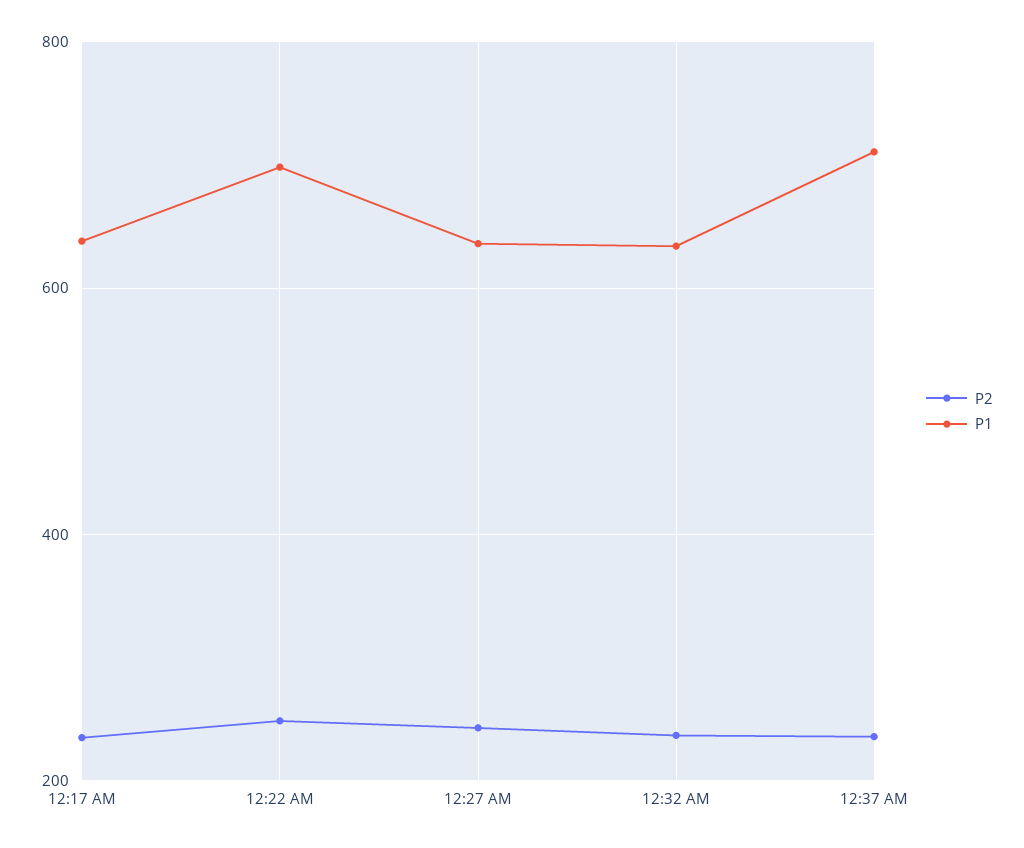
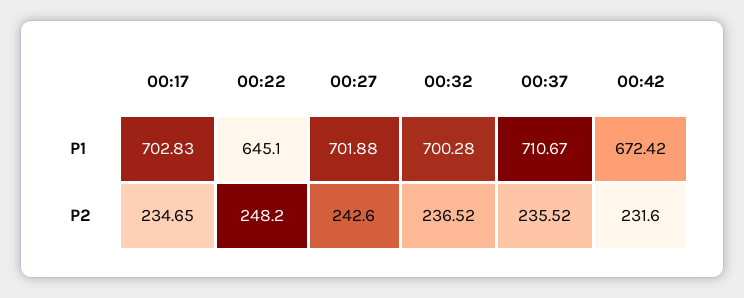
P1, 12:17 AM: 640 -> 702.83
P1, 12:22 AM: 700 -> 645.1
P1, 12:27 AM: 640 -> 701.88
P1, 12:32 AM: 640 -> 700.28
P1, 00:42: none -> 672.42
P2, 00:42: none -> 231.6

